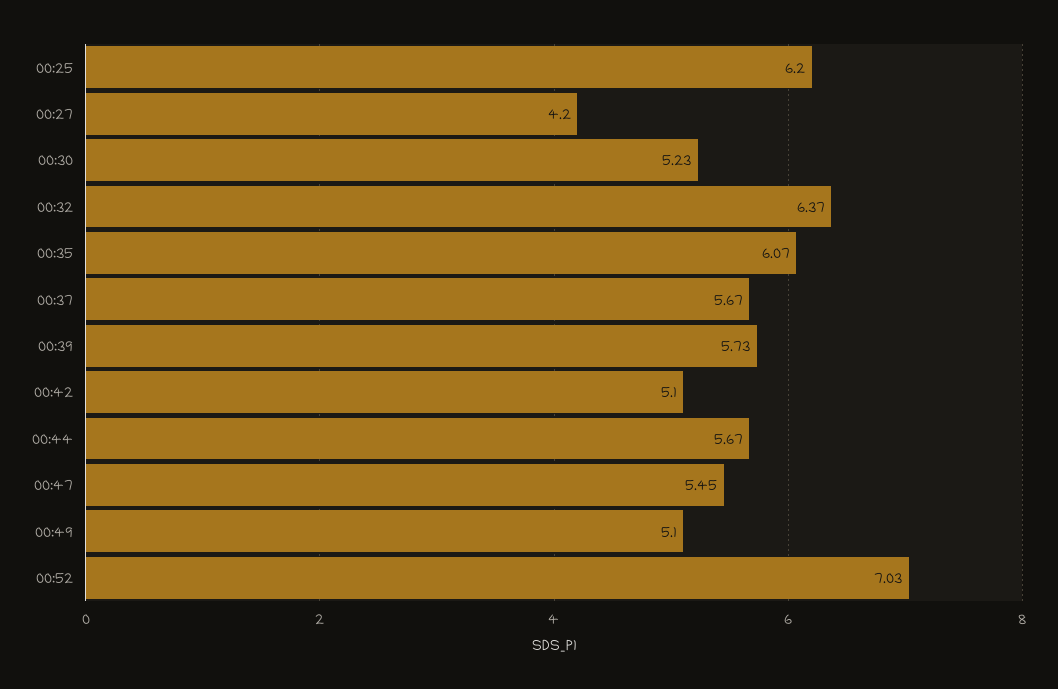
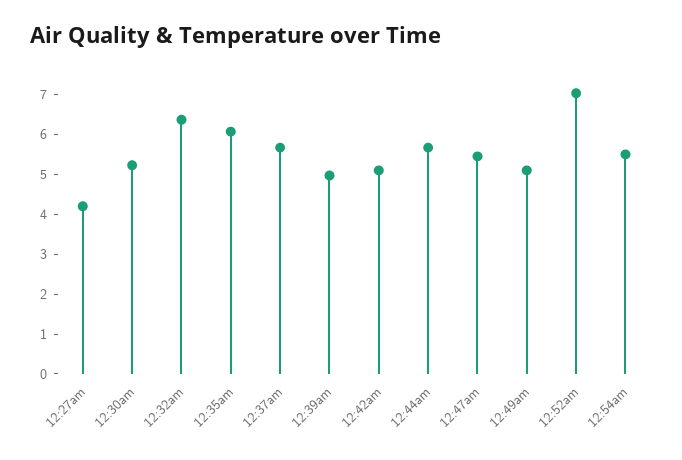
00:25: 6.2 -> none
00:39: 5.73 -> 5
12:54am: none -> 5.5

